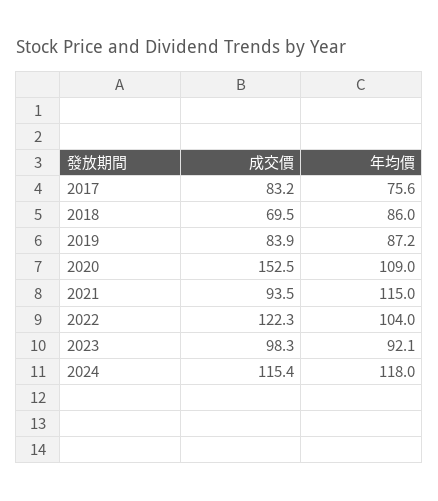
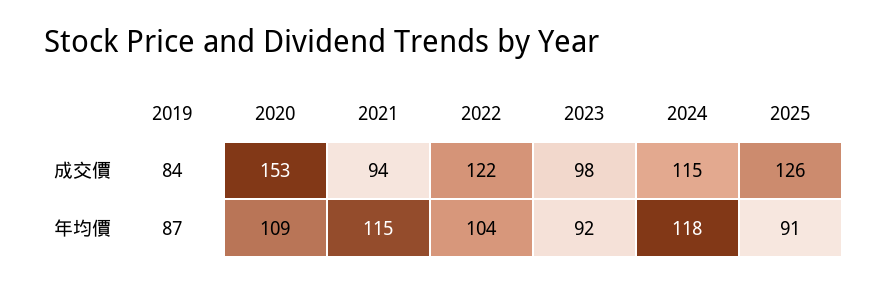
成交價, 2017: 83.2 -> none
年均價, 2017: 75.6 -> none
成交價, 2018: 69.5 -> none
年均價, 2018: 86 -> none
成交價, 2025: none -> 126
年均價, 2025: none -> 91

